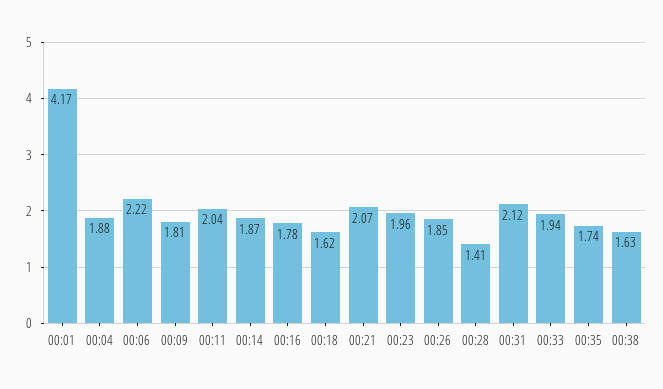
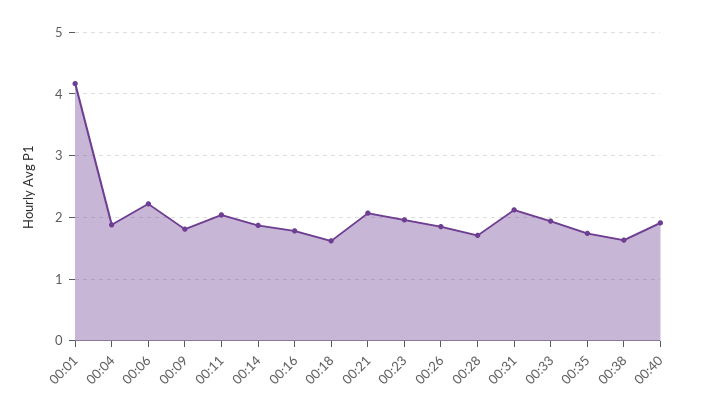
00:28: 1.41 -> 1.7
00:40: none -> 1.9

